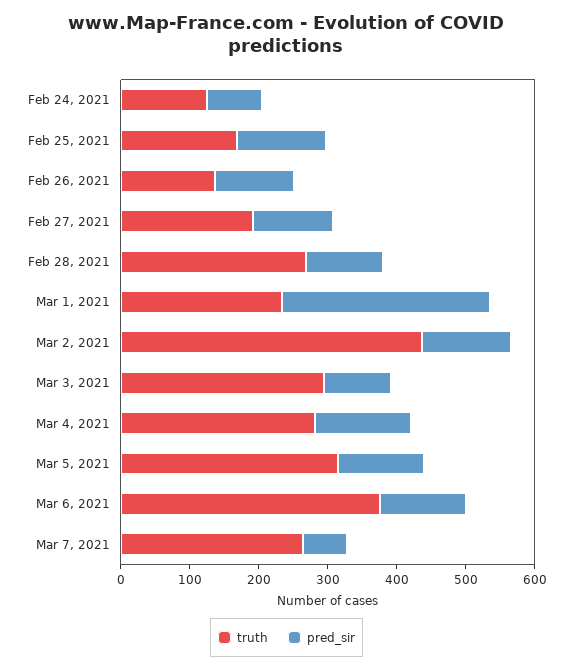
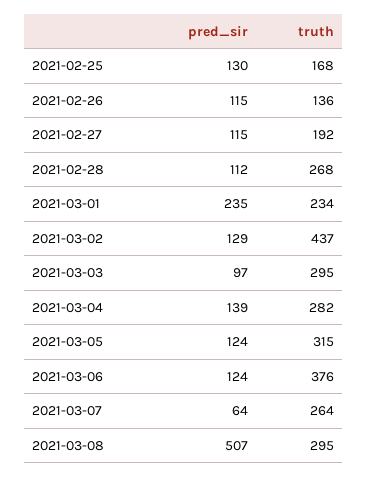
truth, Feb 24, 2021: 120 -> none
pred_sir, Feb 24, 2021: 80 -> none
pred_sir, Mar 1, 2021: 300 -> 235
pred_sir, 2021-03-08: none -> 507
truth, 2021-03-08: none -> 295

